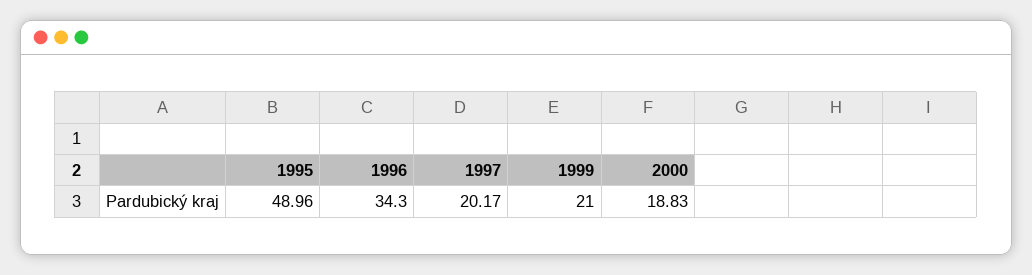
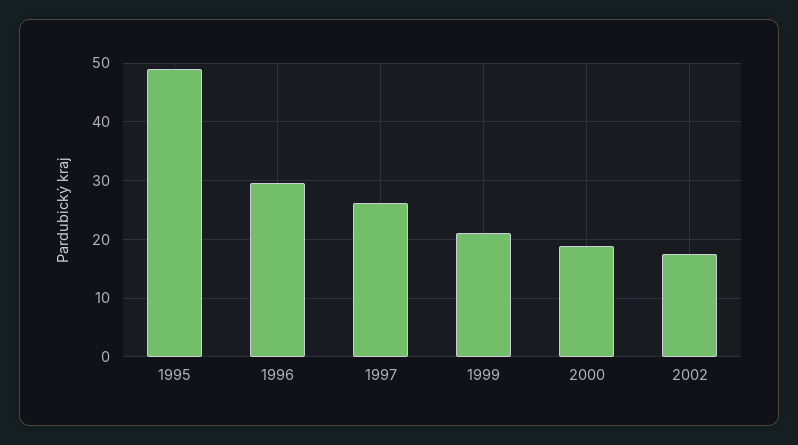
1996: 34.3 -> 30
1997: 20.17 -> 26
2002: none -> 18

